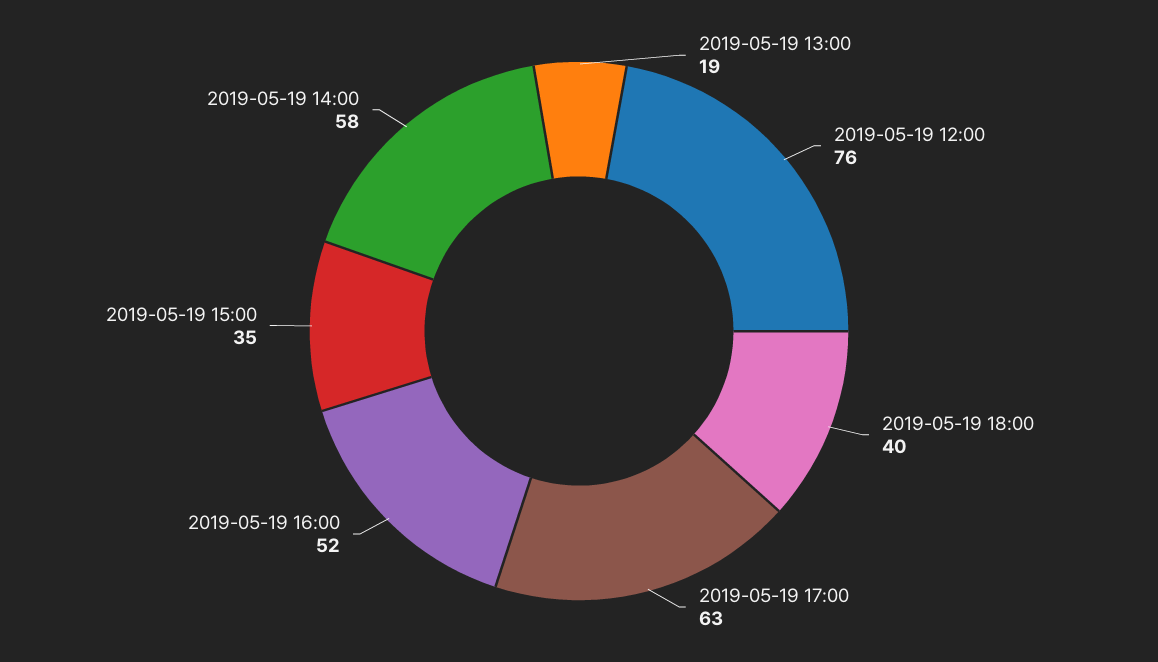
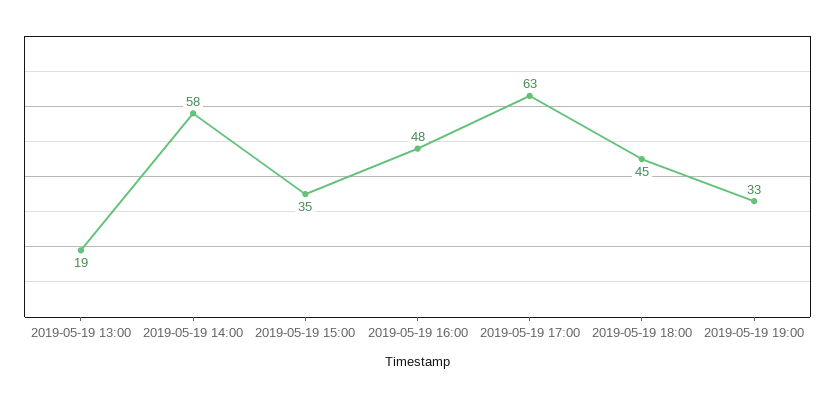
2019-05-19 12:00: 76 -> none
2019-05-19 18:00: 40 -> 45
2019-05-19 16:00: 52 -> 48
2019-05-19 19:00: none -> 33

